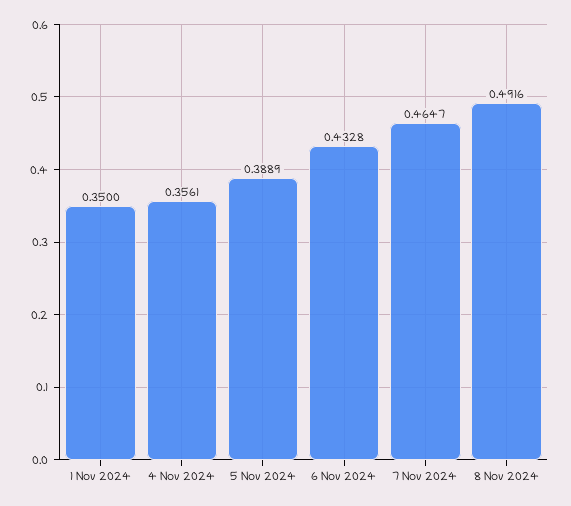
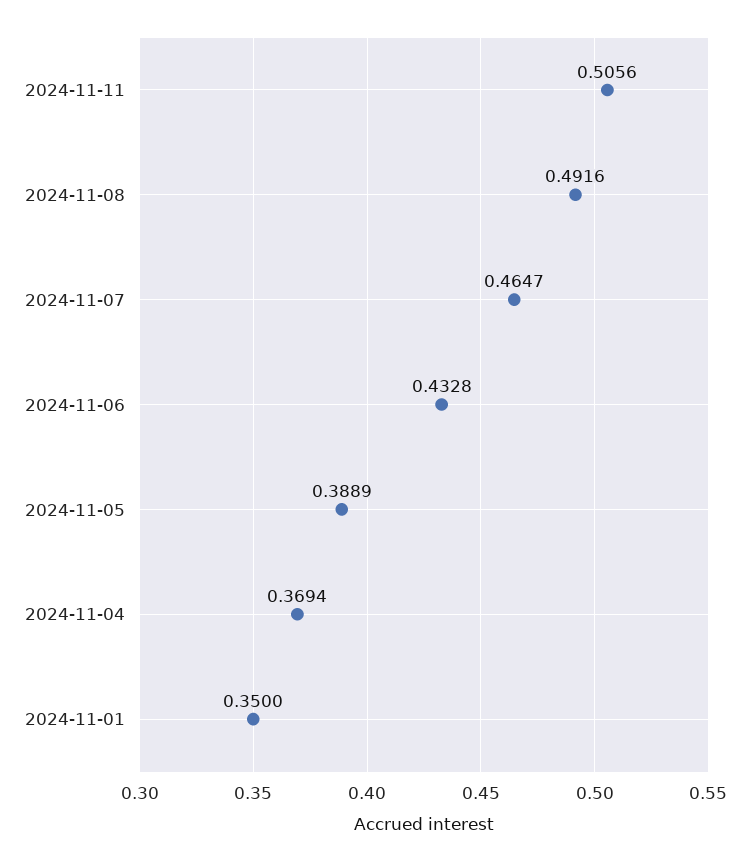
4 Nov 2024: 0.3561 -> 0.3694
2024-11-11: none -> 0.5056

